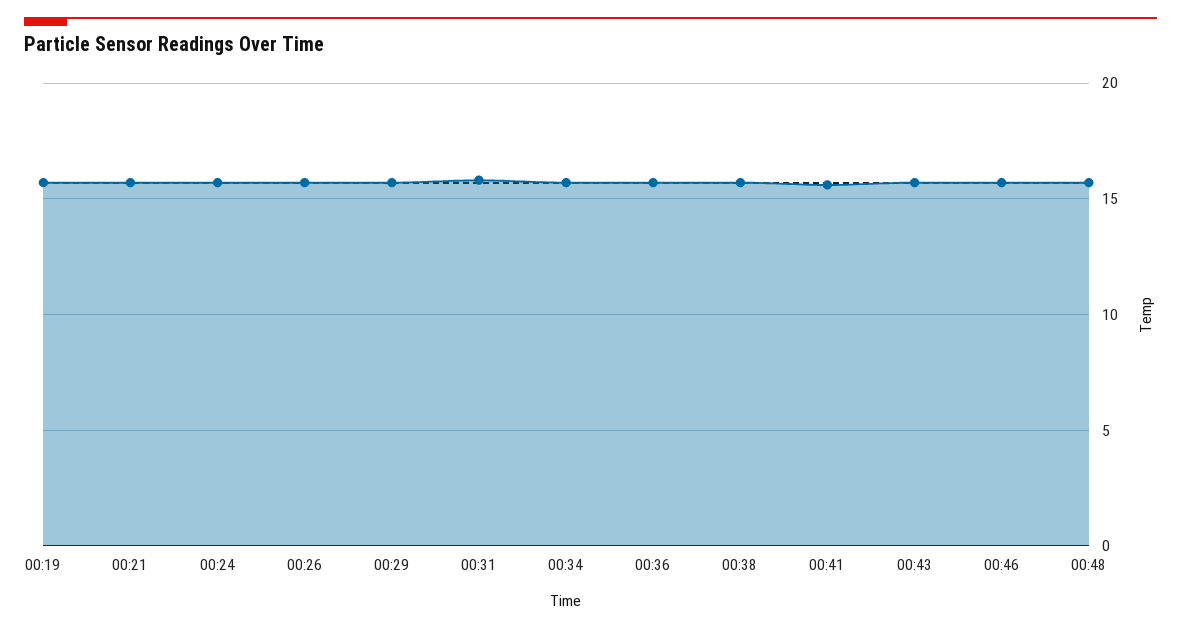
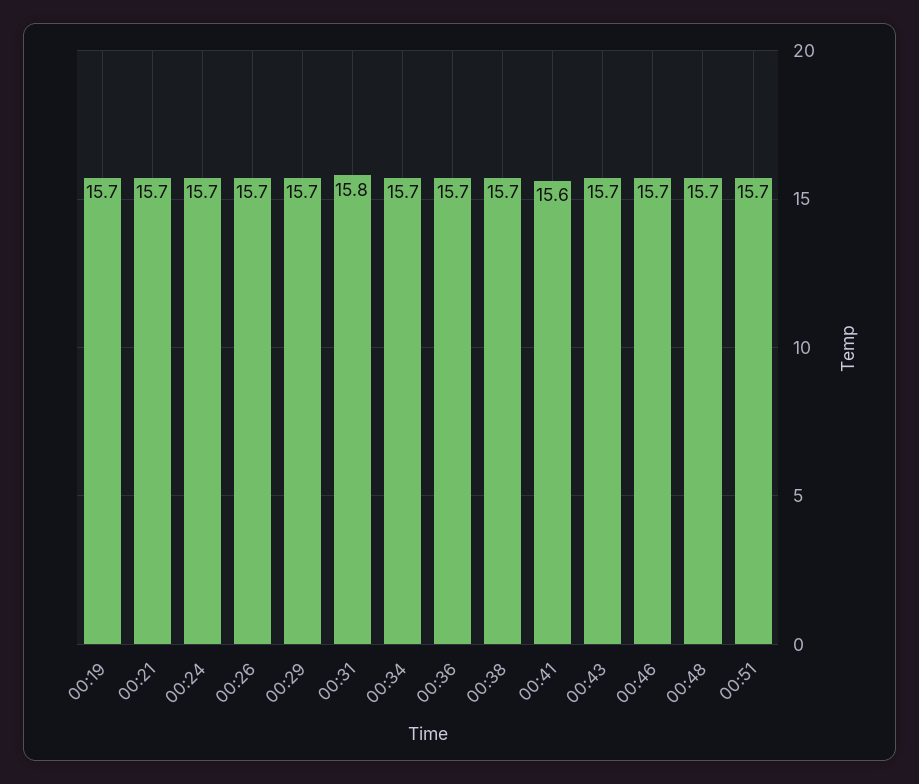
00:51: none -> 15.7

